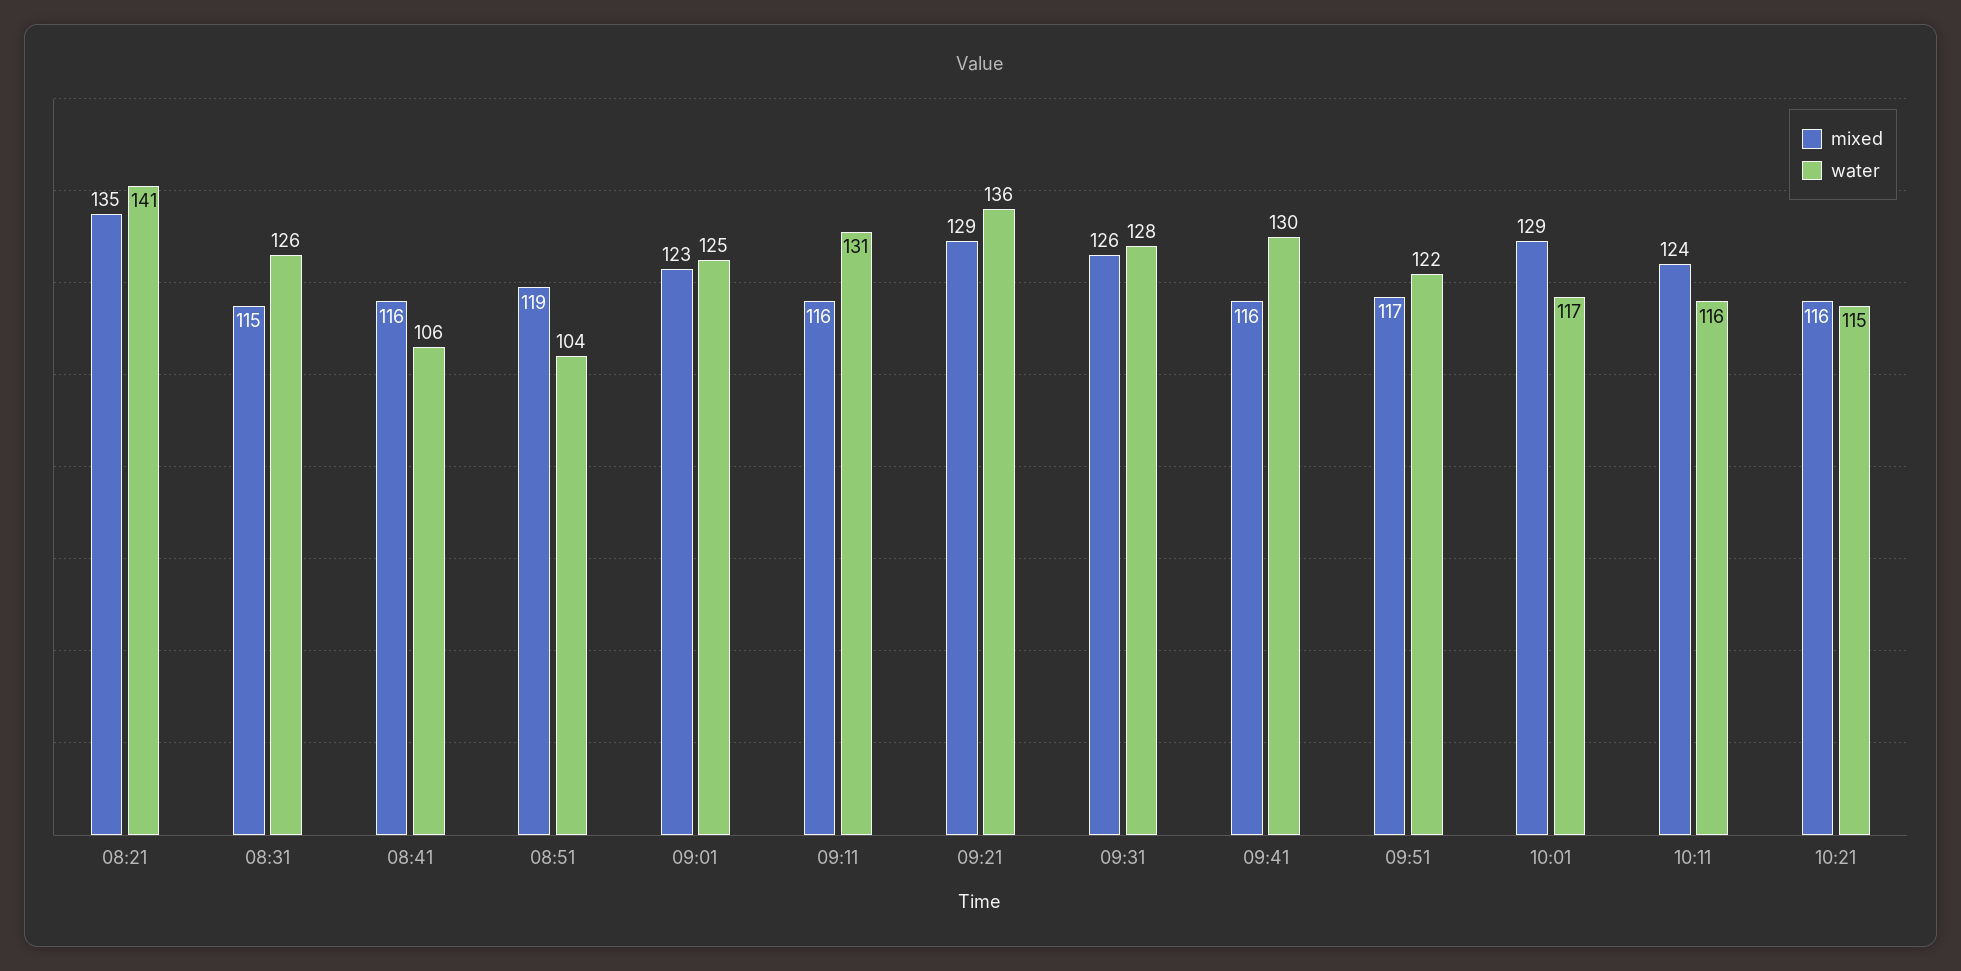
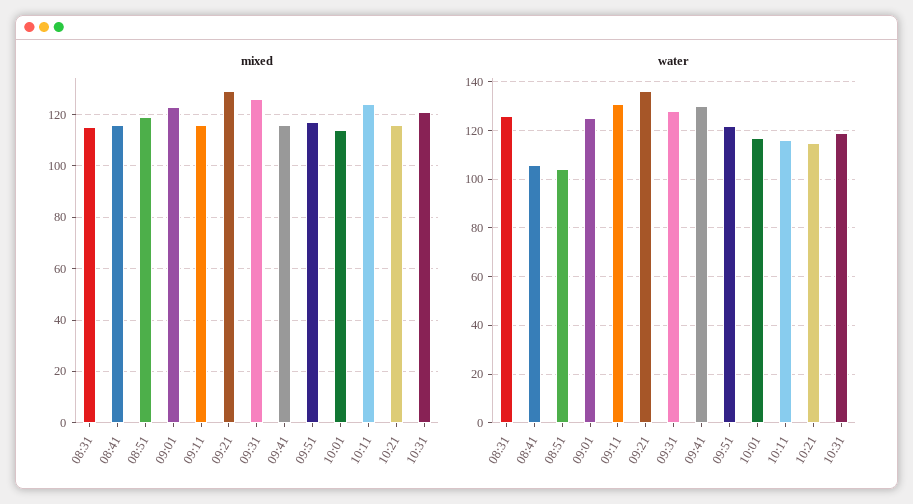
mixed, 08:21: 135 -> none
water, 08:21: 141 -> none
mixed, 10:01: 129 -> 115
mixed, 10:31: none -> 120
water, 10:31: none -> 120

